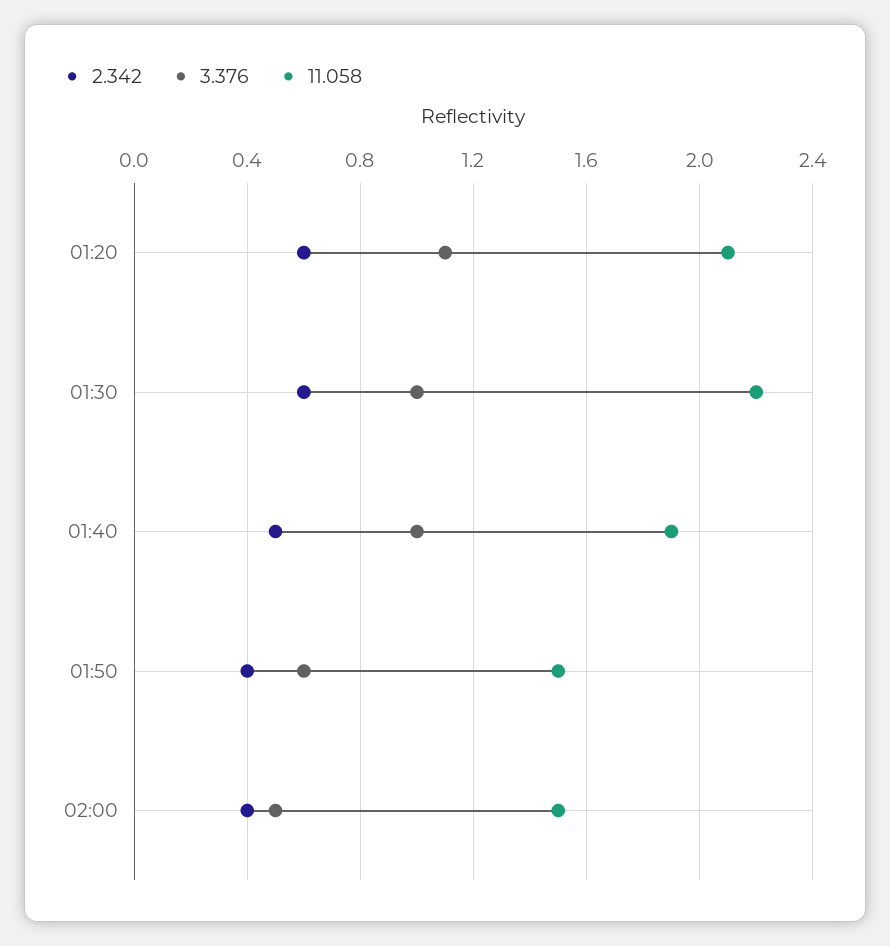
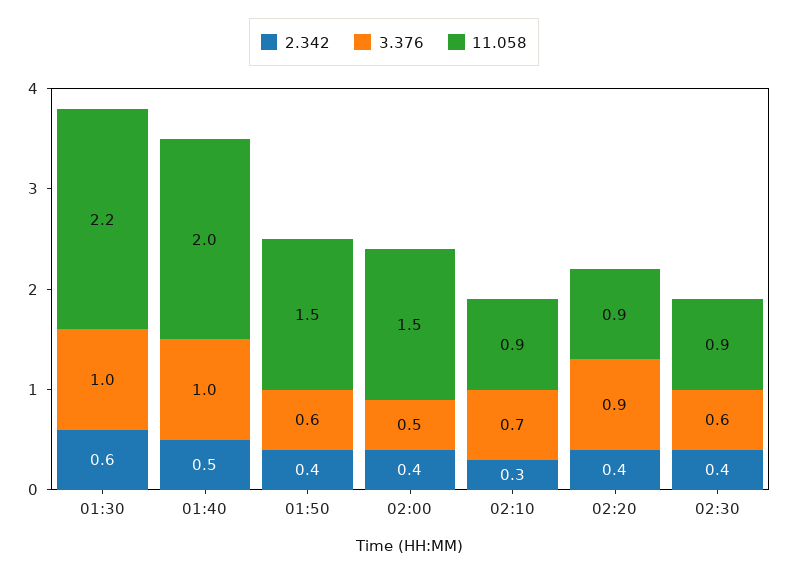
2.342, 01:20: 0.6 -> none
3.376, 01:20: 1.1 -> none
11.058, 01:20: 2.1 -> none
11.058, 01:40: 1.9 -> 2
2.342, 02:10: none -> 0.3
3.376, 02:10: none -> 0.7
11.058, 02:10: none -> 0.9
2.342, 02:20: none -> 0.4
3.376, 02:20: none -> 0.9
11.058, 02:20: none -> 0.9
2.342, 02:30: none -> 0.4
3.376, 02:30: none -> 0.6
11.058, 02:30: none -> 0.9

